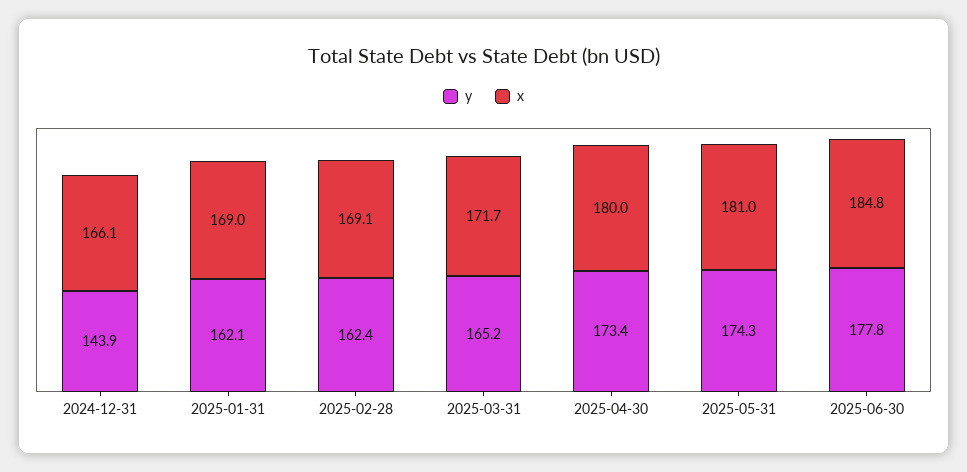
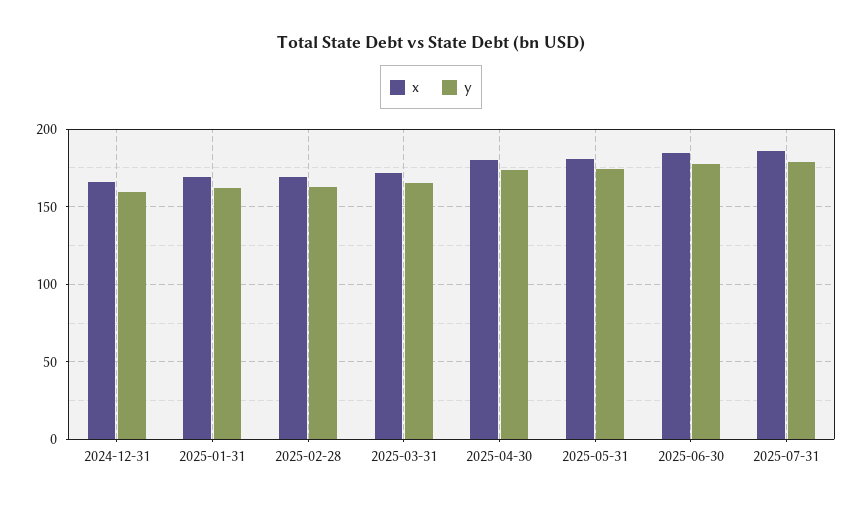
y, 2024-12-31: 143.9 -> 160
x, 2025-07-31: none -> 185
y, 2025-07-31: none -> 180

